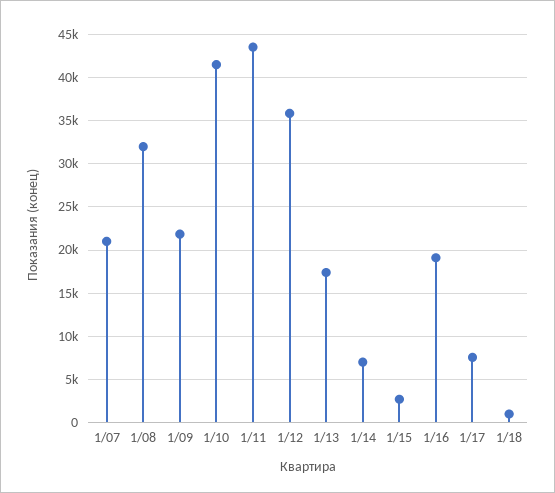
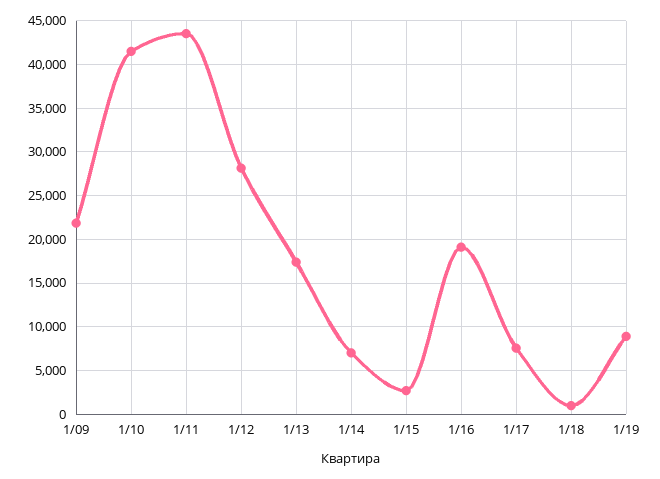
1/07: 21000 -> none
1/08: 32000 -> none
1/12: 36000 -> 28000
1/19: none -> 9000

